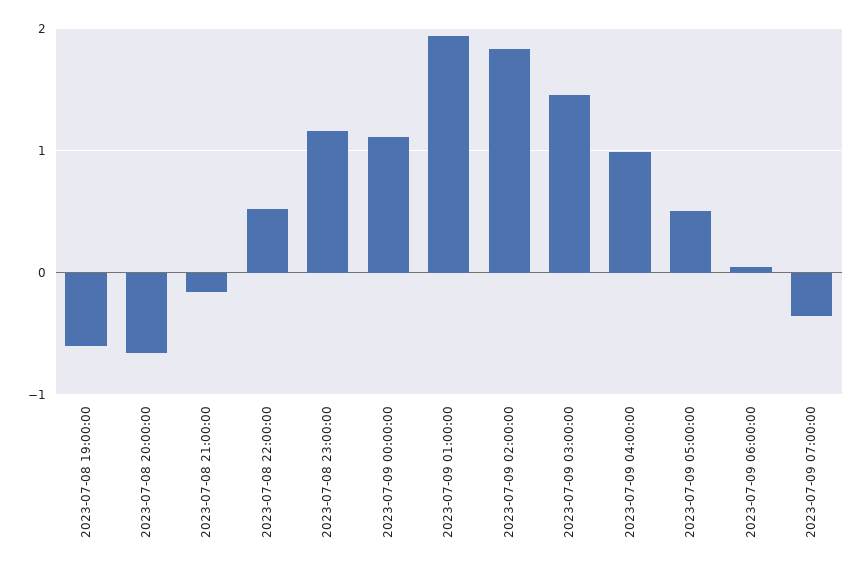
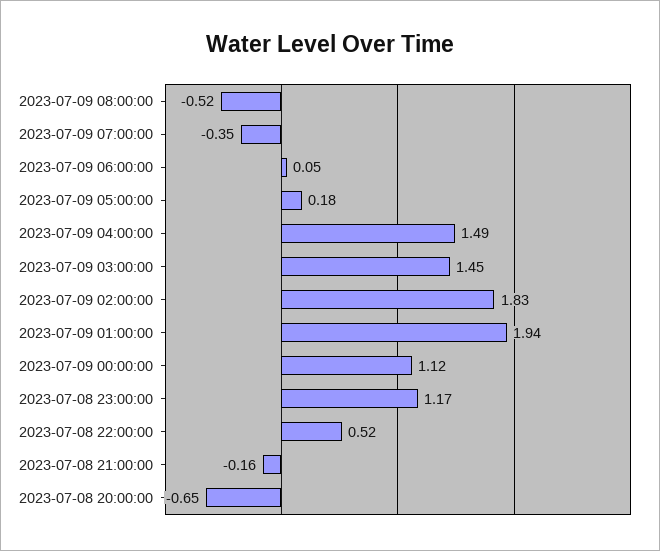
2023-07-08 19:00:00: -0.6 -> none
2023-07-09 04:00:00: 1 -> 1.49
2023-07-09 05:00:00: 0.5 -> 0.18
2023-07-09 08:00:00: none -> -0.52

